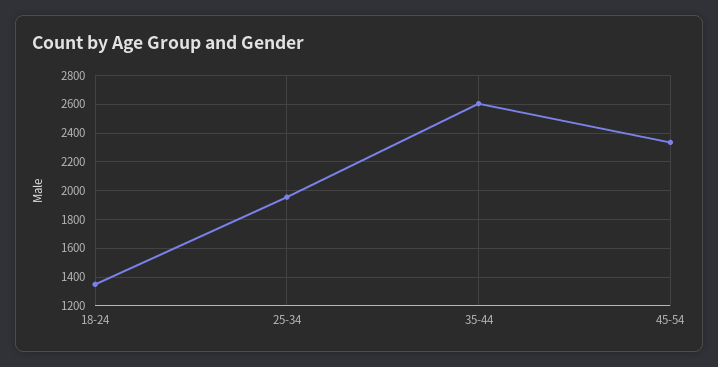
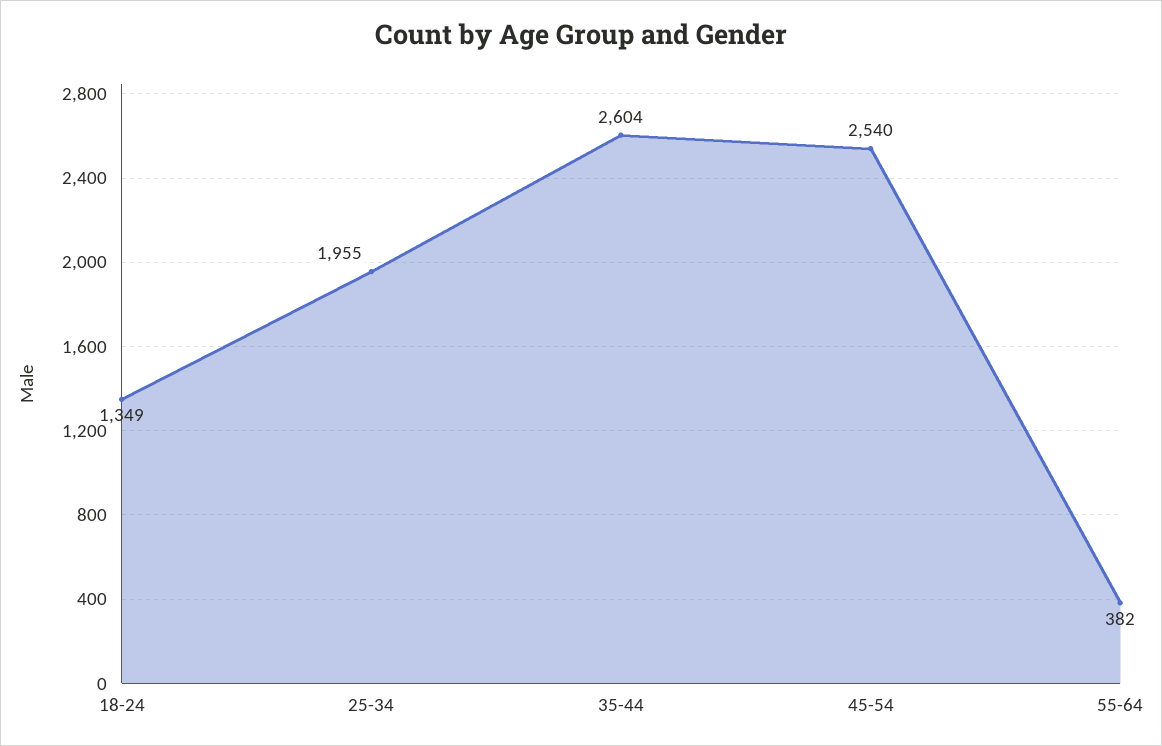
45-54: 2350 -> 2540
55-64: none -> 382

